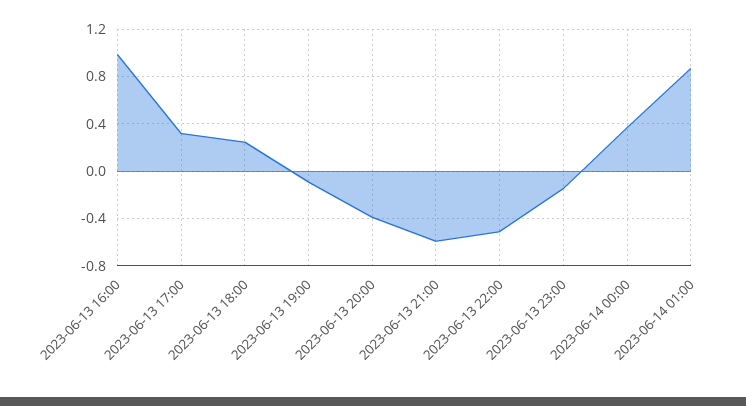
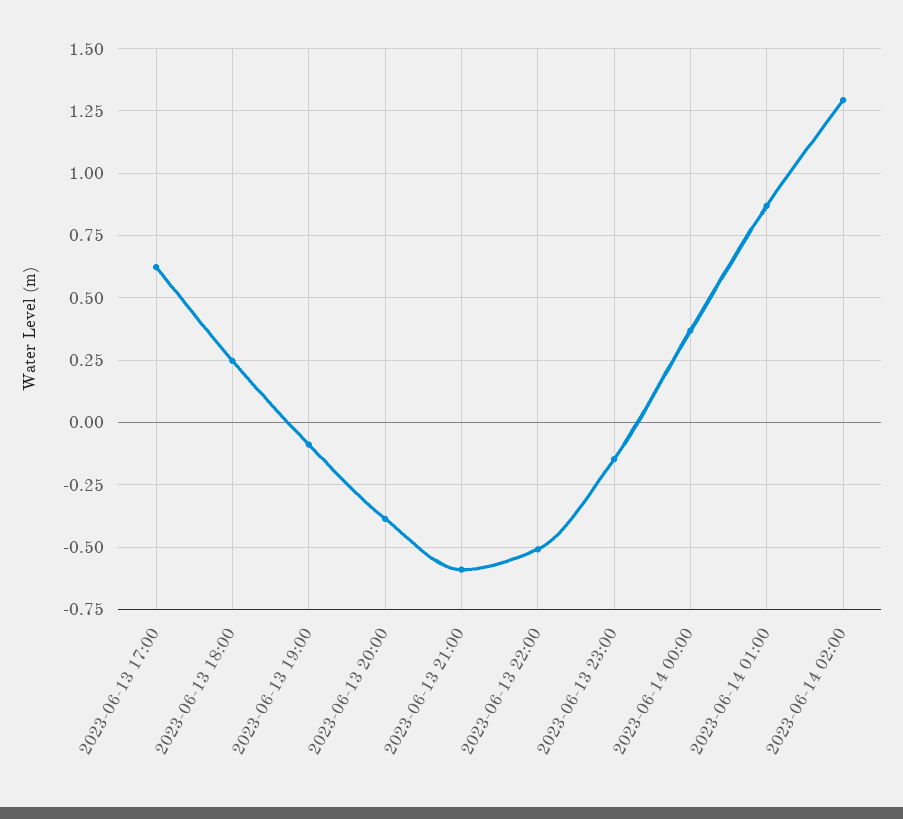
2023-06-13 16:00: 1 -> none
2023-06-13 17:00: 0.3 -> 0.625
2023-06-14 02:00: none -> 1.3

